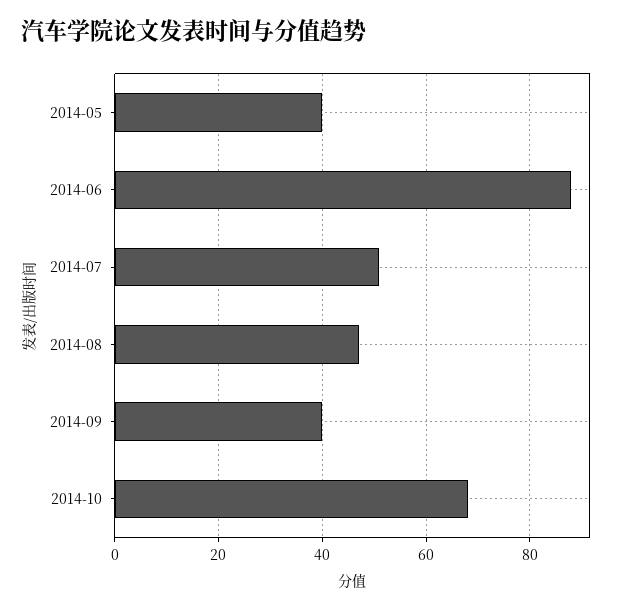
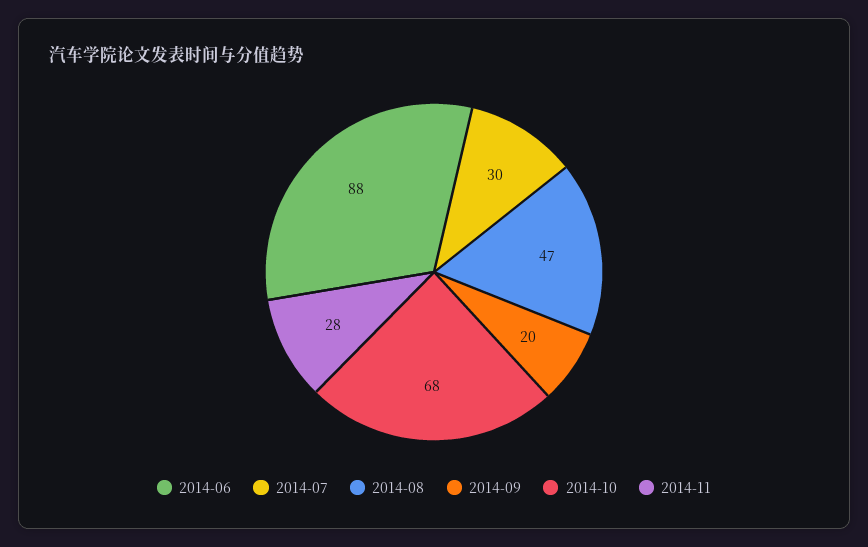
2014-05: 40 -> none
2014-07: 50 -> 30
2014-09: 40 -> 20
2014-11: none -> 28

